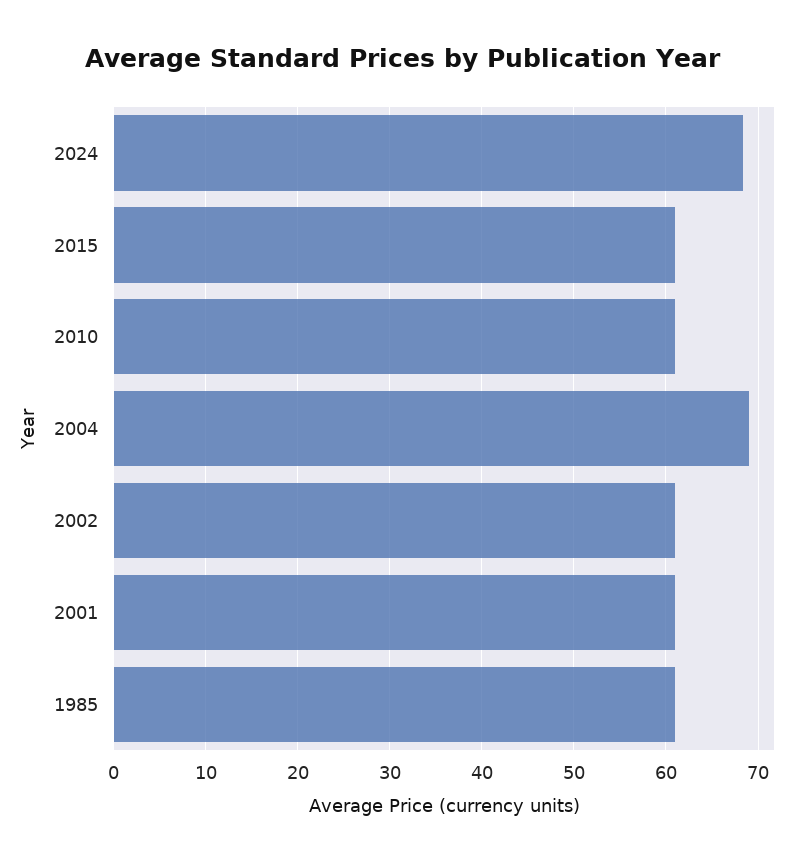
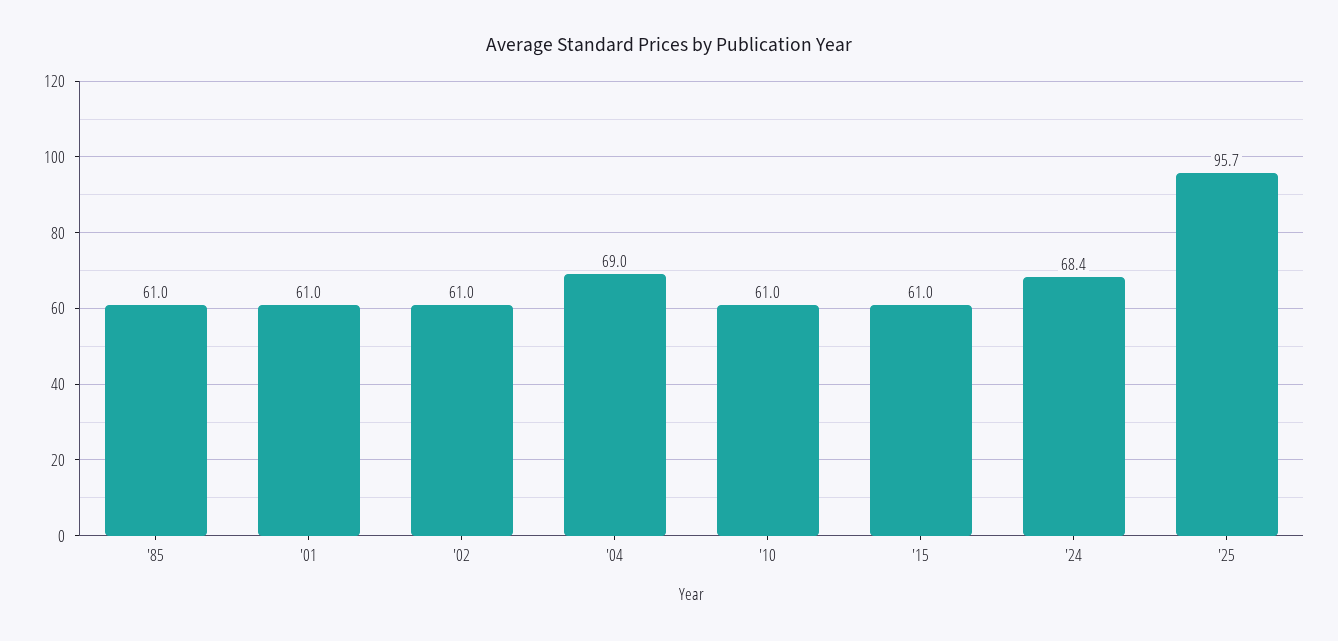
'25: none -> 95.7

